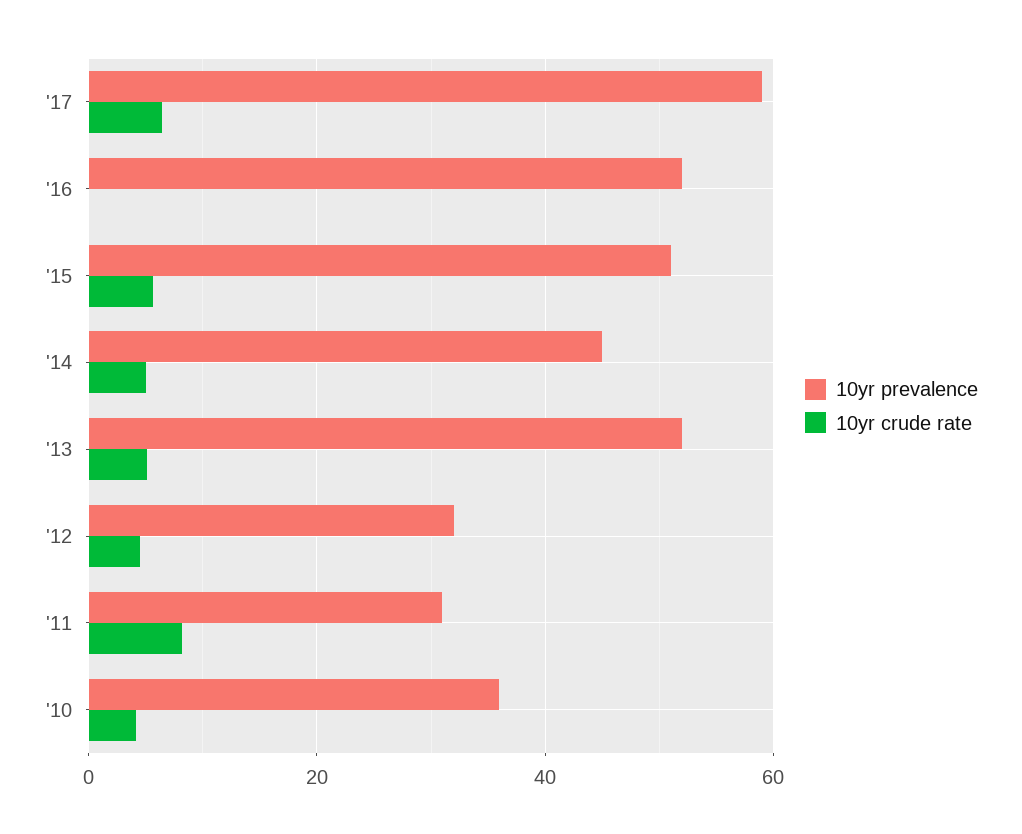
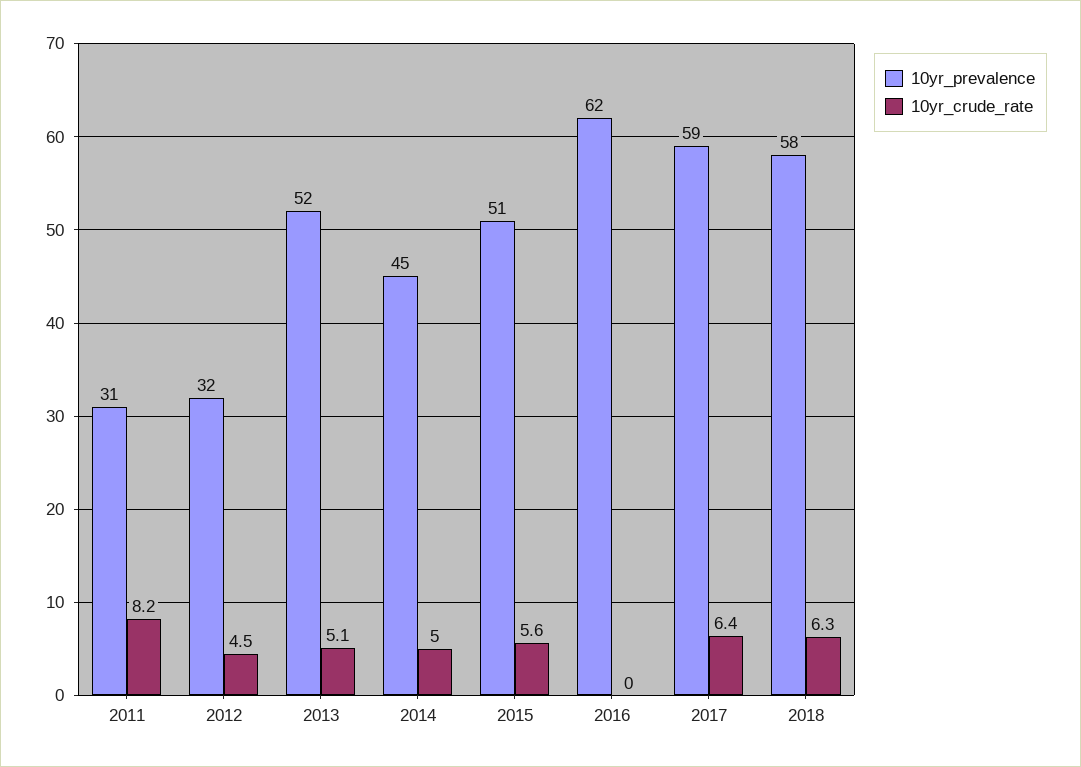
10yr prevalence, '16: 52 -> 62
10yr prevalence, '10: 36 -> none
10yr crude rate, '10: 4 -> none
10yr prevalence, 2018: none -> 58
10yr crude rate, 2018: none -> 6.3

